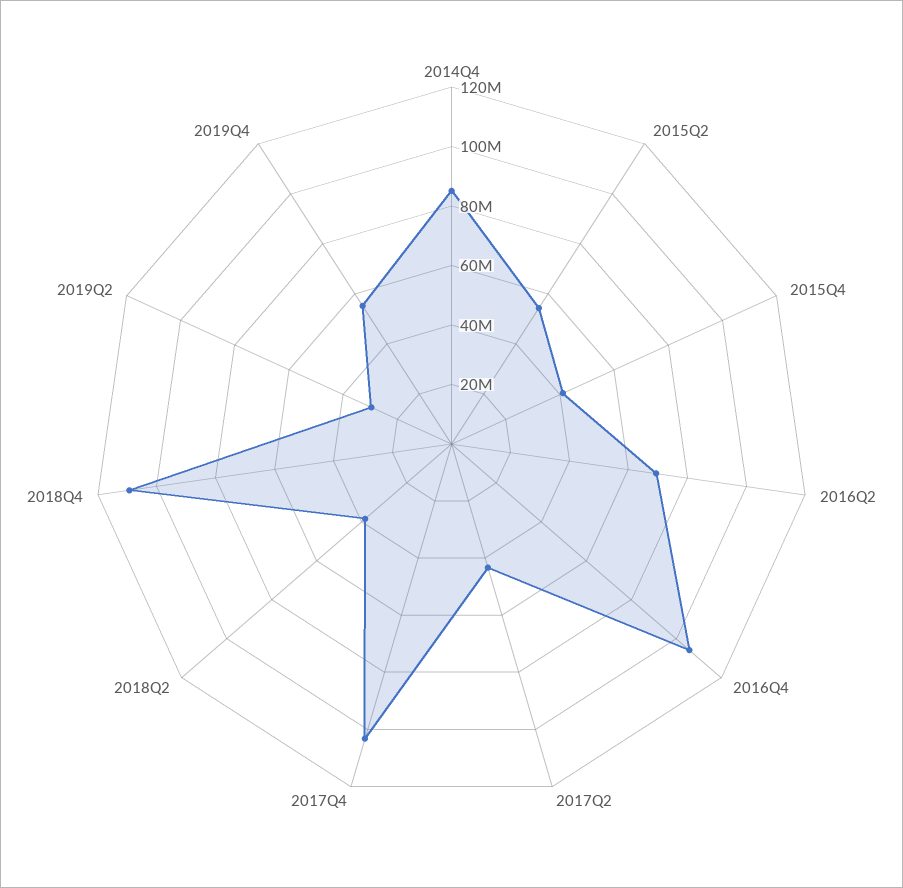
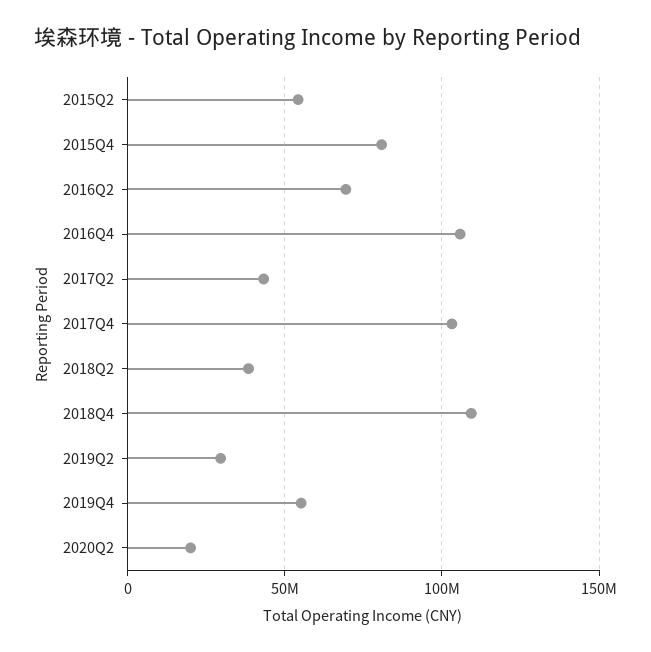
2014Q4: 85000000 -> none
2015Q4: 40000000 -> 80000000
2020Q2: none -> 20000000

